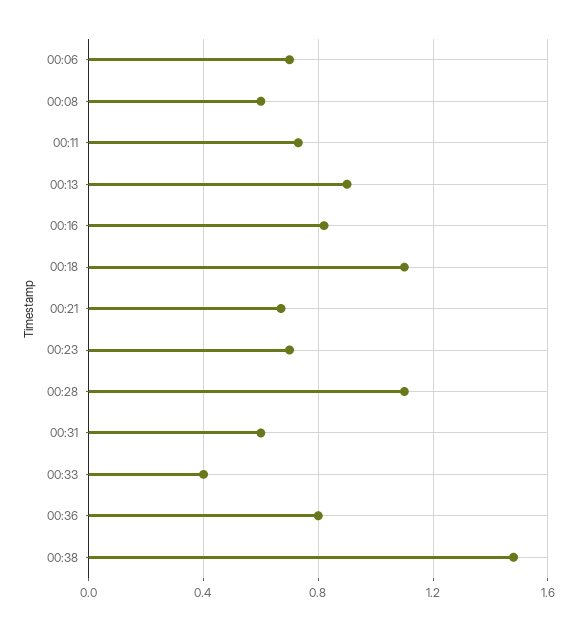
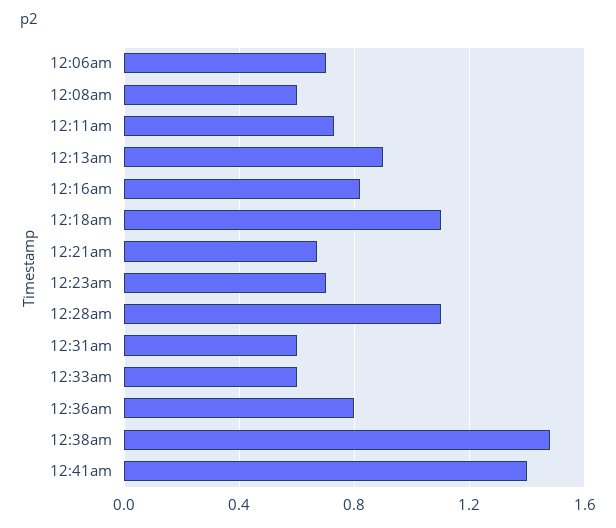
00:33: 0.4 -> 0.6
12:41am: none -> 1.4

